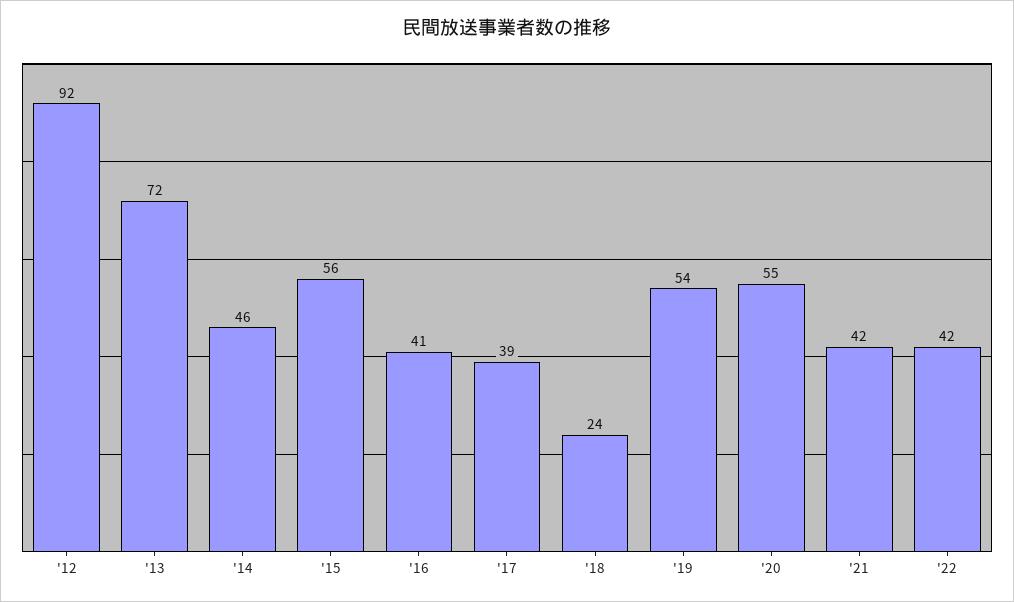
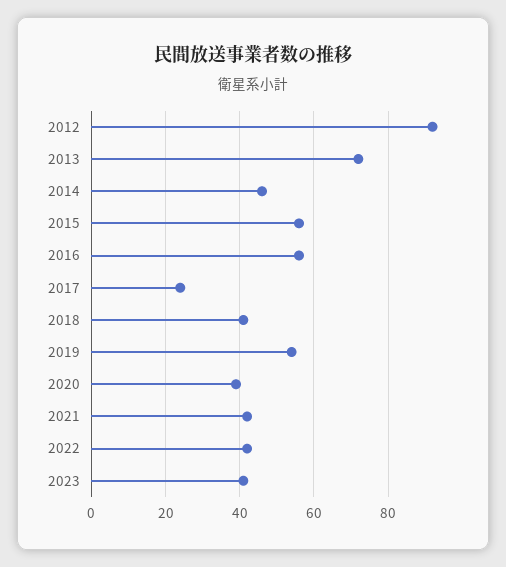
'16: 41 -> 55
'17: 39 -> 25
'18: 24 -> 40
'20: 55 -> 40
2023: none -> 40

